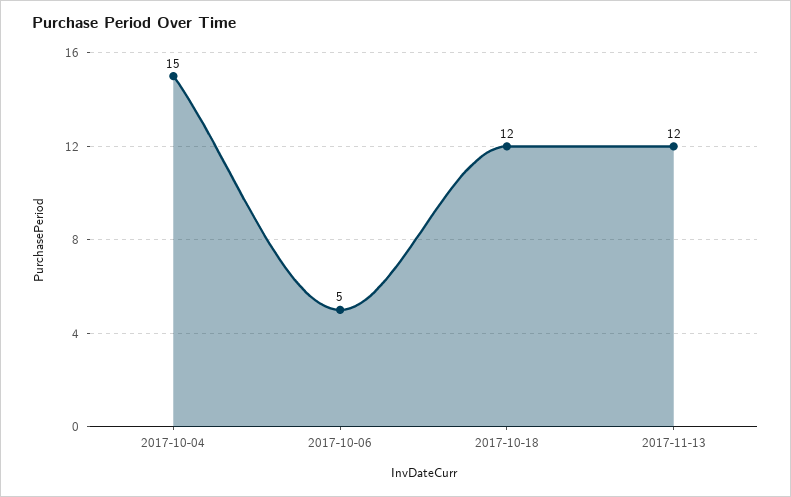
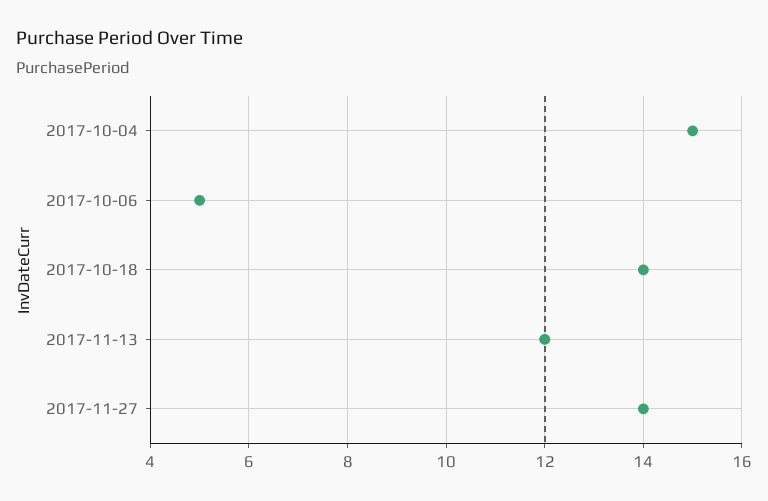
2017-10-18: 12 -> 14
2017-11-27: none -> 14

